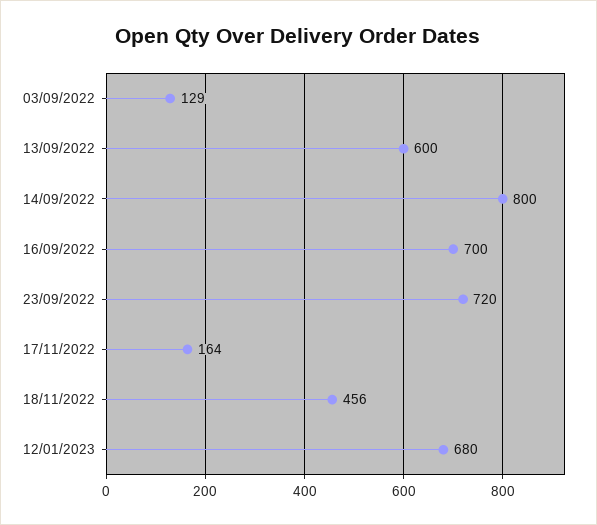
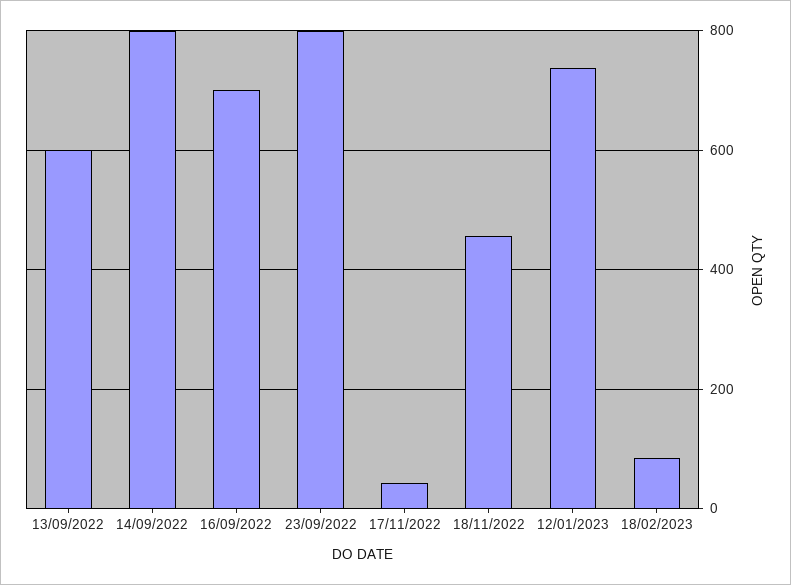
03/09/2022: 129 -> none
23/09/2022: 720 -> 800
17/11/2022: 164 -> 40
12/01/2023: 680 -> 740
18/02/2023: none -> 80

